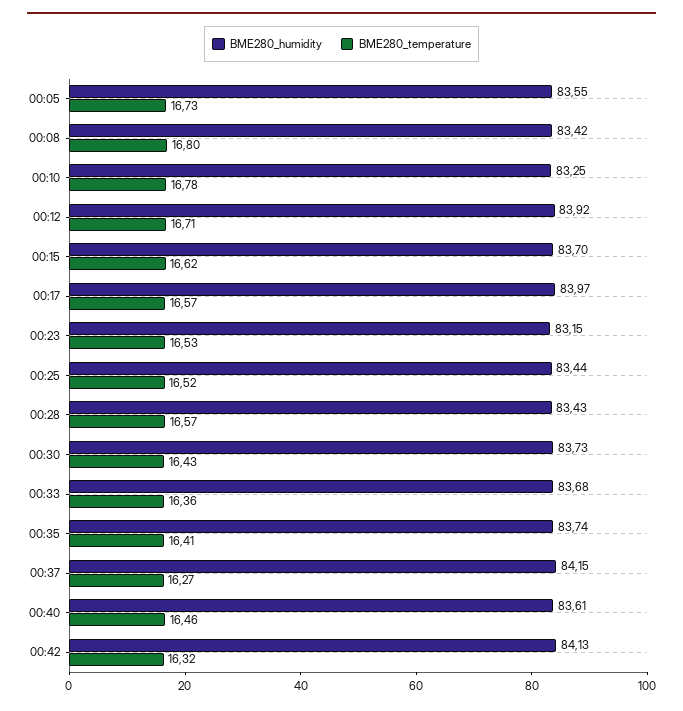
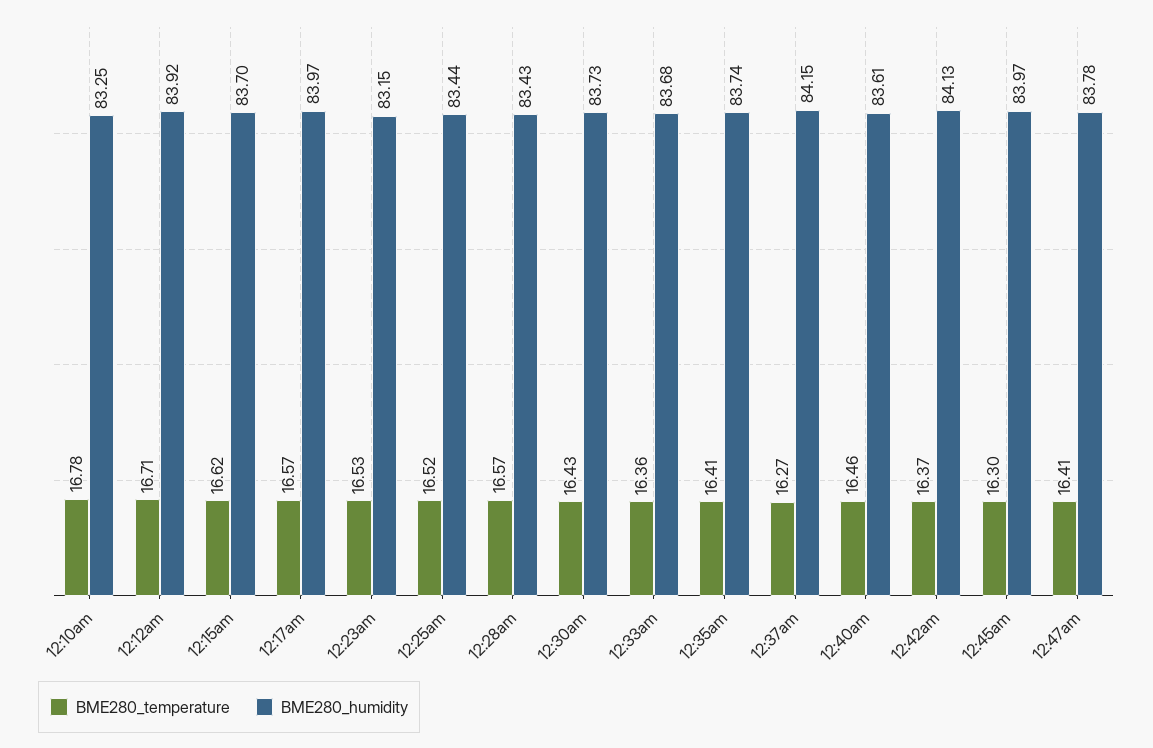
BME280_humidity, 00:05: 83.55 -> none
BME280_temperature, 00:05: 16.73 -> none
BME280_humidity, 00:08: 83.42 -> none
BME280_temperature, 00:08: 16.8 -> none
BME280_temperature, 00:42: 16.32 -> 16.37
BME280_temperature, 12:45am: none -> 16.3
BME280_humidity, 12:45am: none -> 83.97
BME280_temperature, 12:47am: none -> 16.41
BME280_humidity, 12:47am: none -> 83.78

